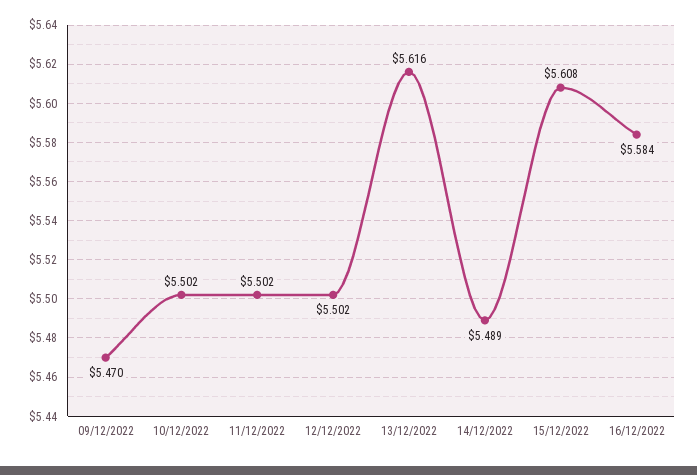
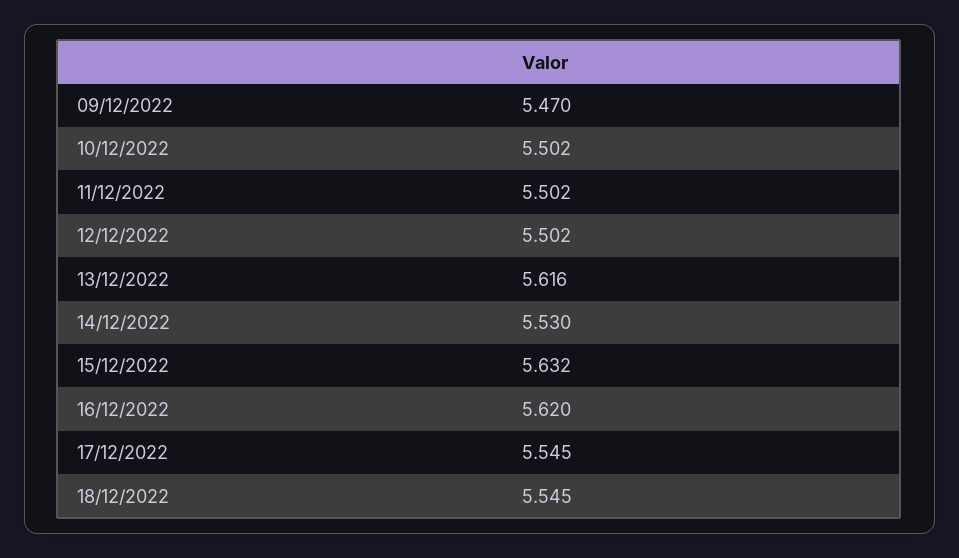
14/12/2022: 5.489 -> 5.53
15/12/2022: 5.608 -> 5.632
16/12/2022: 5.584 -> 5.62
17/12/2022: none -> 5.545
18/12/2022: none -> 5.545

